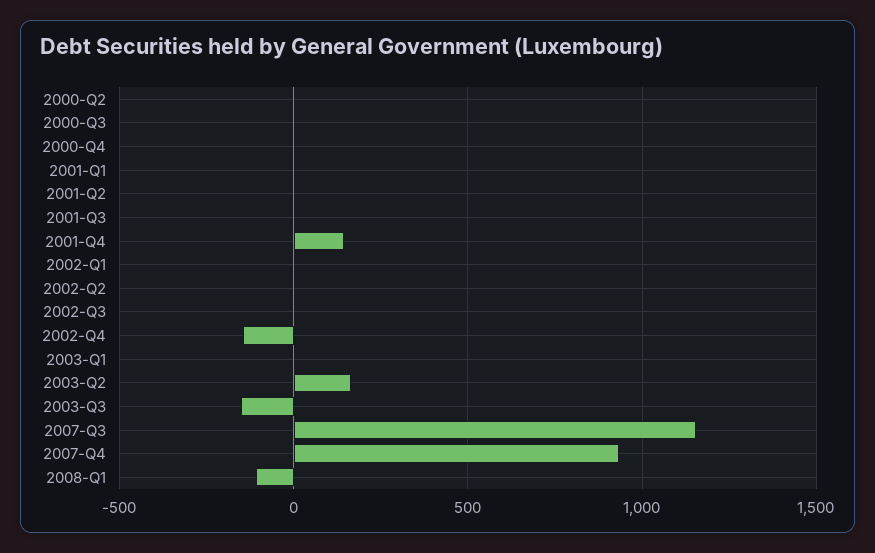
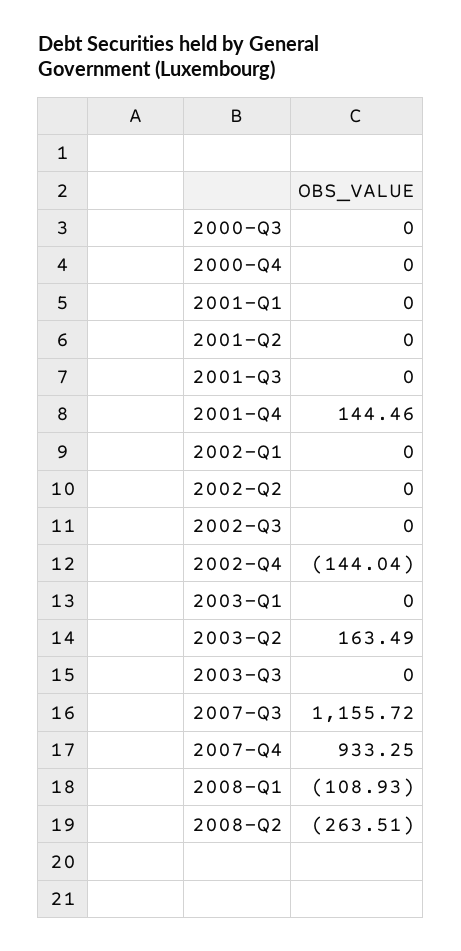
2000-Q2: 0 -> none
2003-Q3: -150 -> 0
2008-Q2: none -> -263.51

